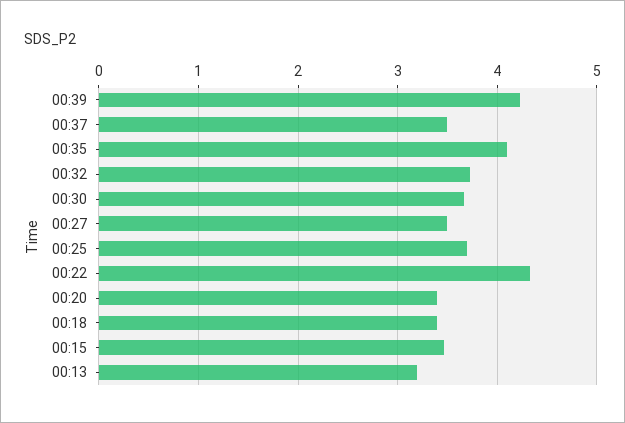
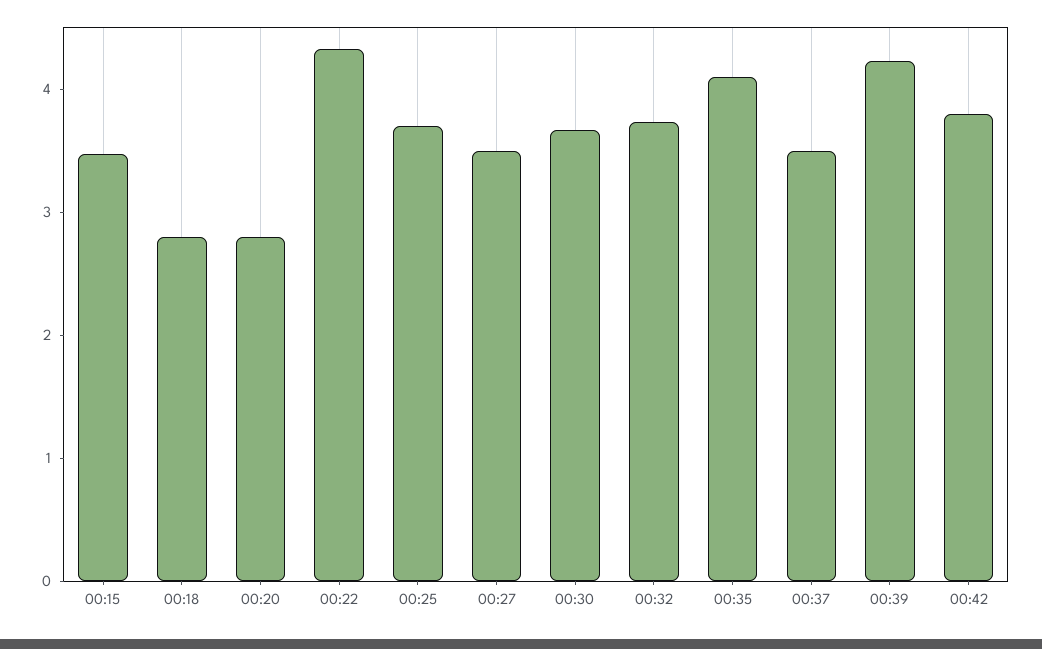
00:20: 3.4 -> 2.8
00:18: 3.4 -> 2.8
00:13: 3.2 -> none
00:42: none -> 3.8

